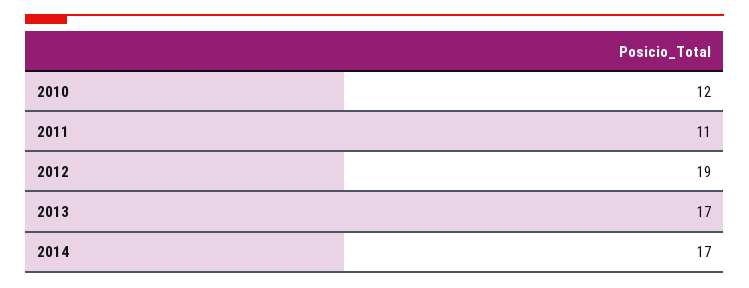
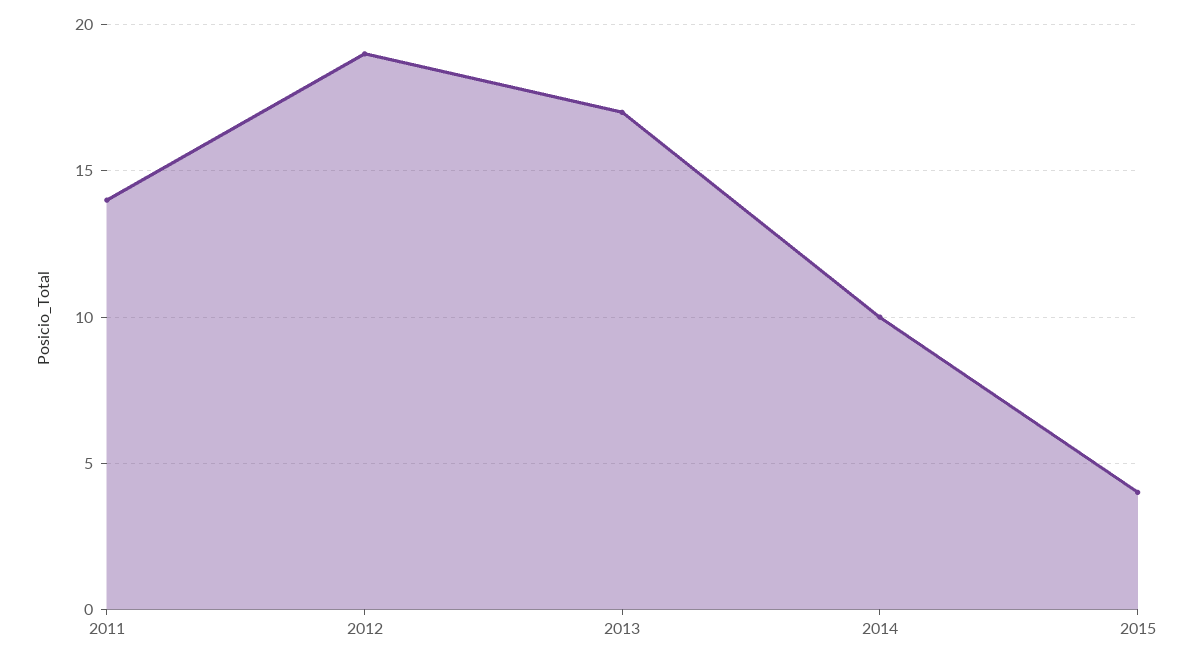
2010: 12 -> none
2011: 11 -> 14
2014: 17 -> 10
2015: none -> 4

